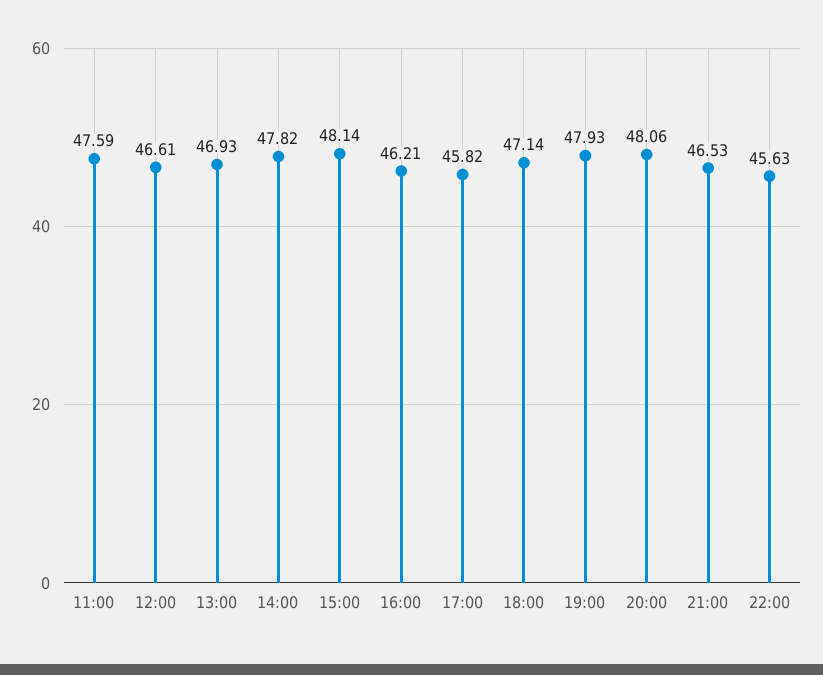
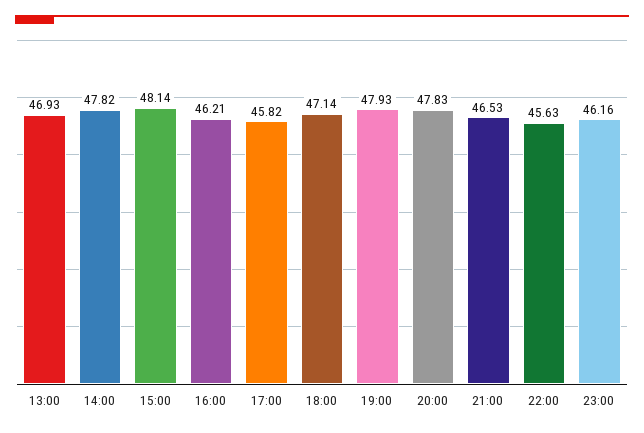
11:00: 47.59 -> none
12:00: 46.61 -> none
20:00: 48.06 -> 47.83
23:00: none -> 46.16

